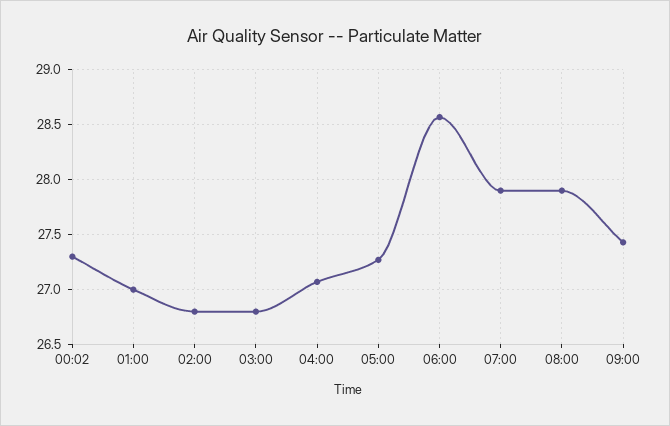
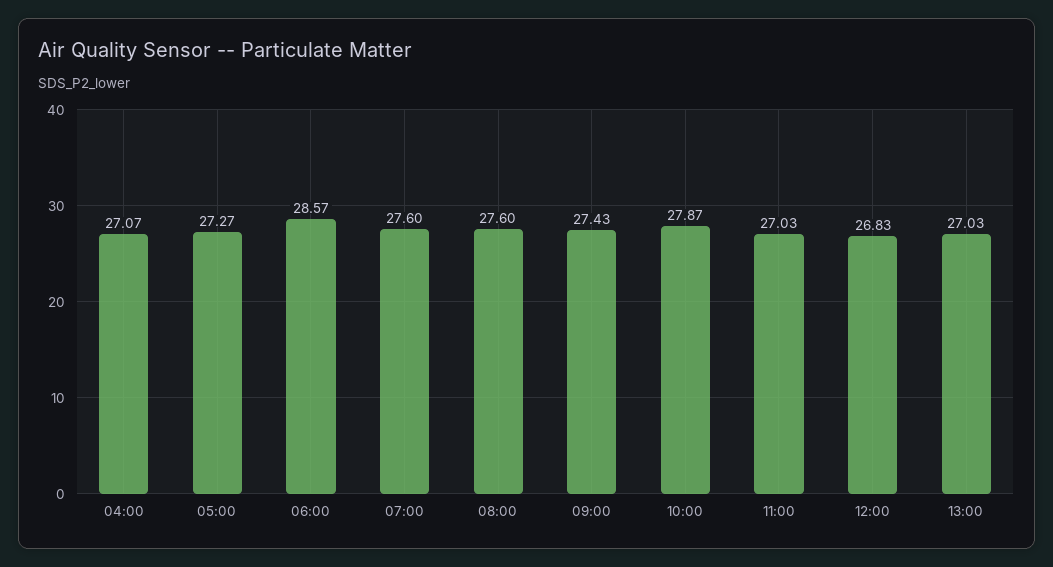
00:02: 27.3 -> none
01:00: 27 -> none
02:00: 26.8 -> none
03:00: 26.8 -> none
07:00: 27.9 -> 27.6
08:00: 27.9 -> 27.6
10:00: none -> 27.87
11:00: none -> 27.03
12:00: none -> 26.83
13:00: none -> 27.03

